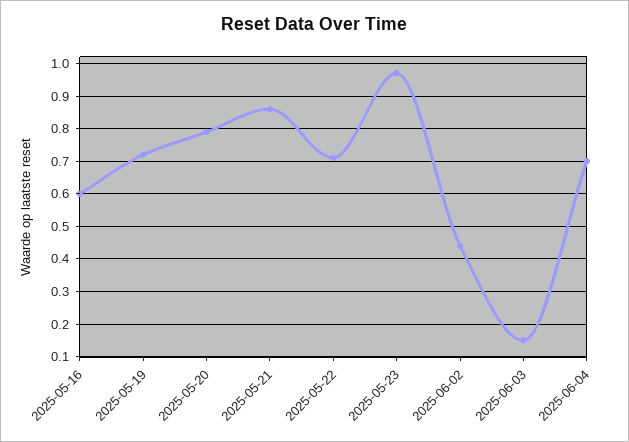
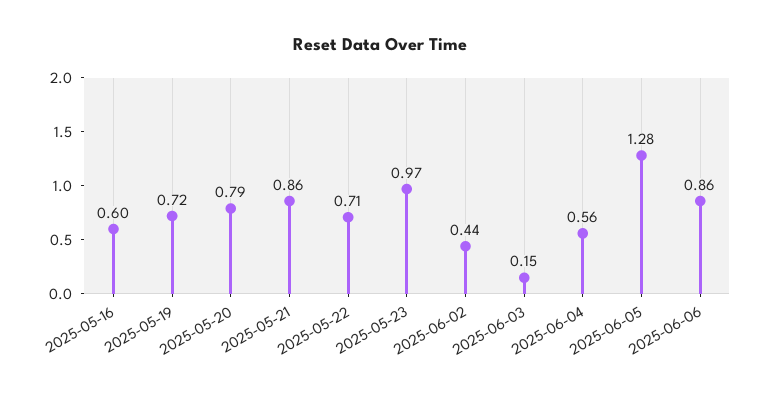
2025-06-04: 0.7 -> 0.56
2025-06-05: none -> 1.28
2025-06-06: none -> 0.86

